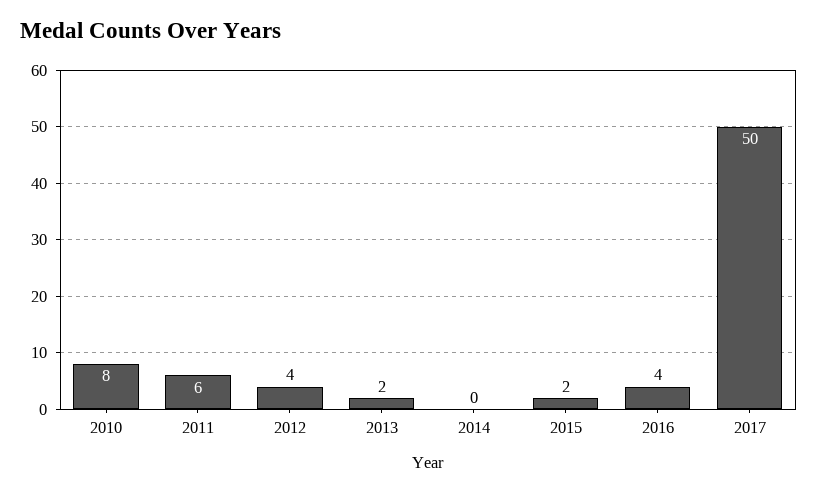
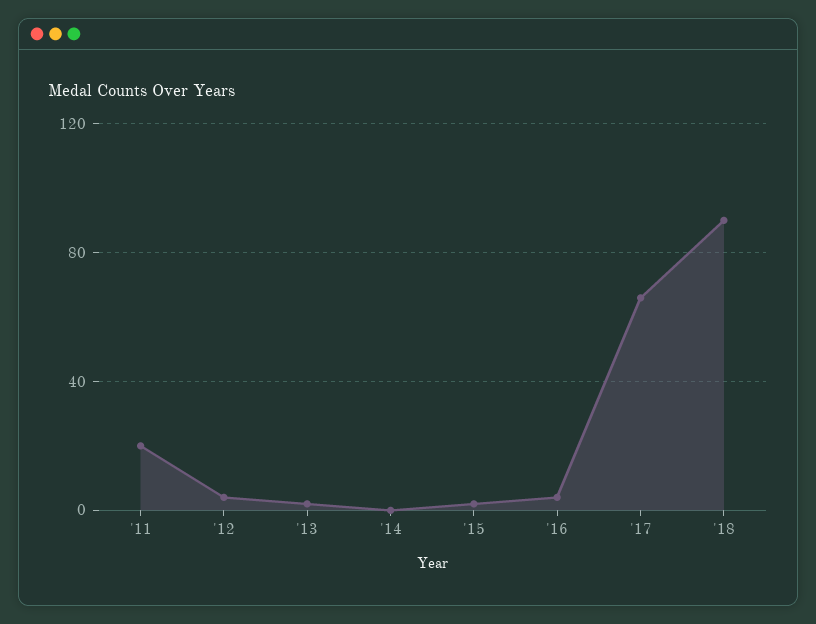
2010: 8 -> none
2011: 6 -> 20
2017: 50 -> 65
'18: none -> 90

